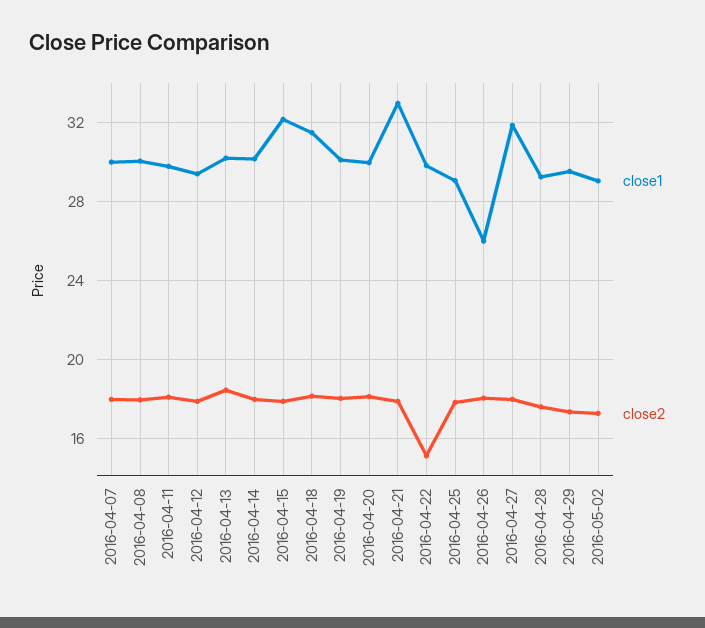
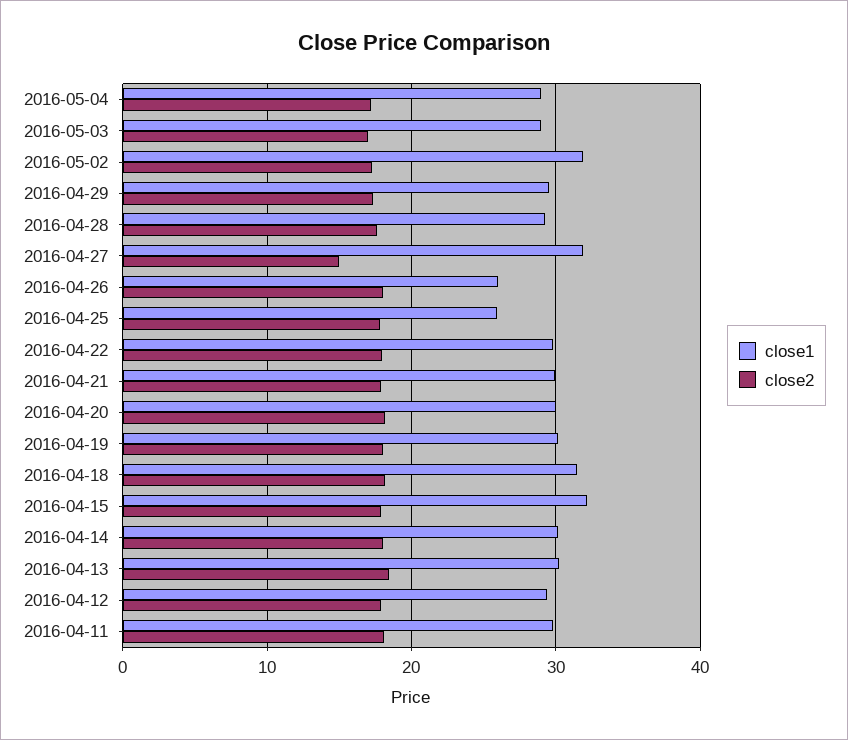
close1, 2016-04-07: 30 -> none
close2, 2016-04-07: 18 -> none
close1, 2016-04-08: 30 -> none
close2, 2016-04-08: 18 -> none
close1, 2016-04-21: 33 -> 30
close2, 2016-04-22: 15 -> 18
close1, 2016-04-25: 29 -> 26
close2, 2016-04-27: 18 -> 15
close1, 2016-05-02: 29 -> 32
close1, 2016-05-04: none -> 29
close2, 2016-05-04: none -> 17
close1, 2016-05-03: none -> 29
close2, 2016-05-03: none -> 17

